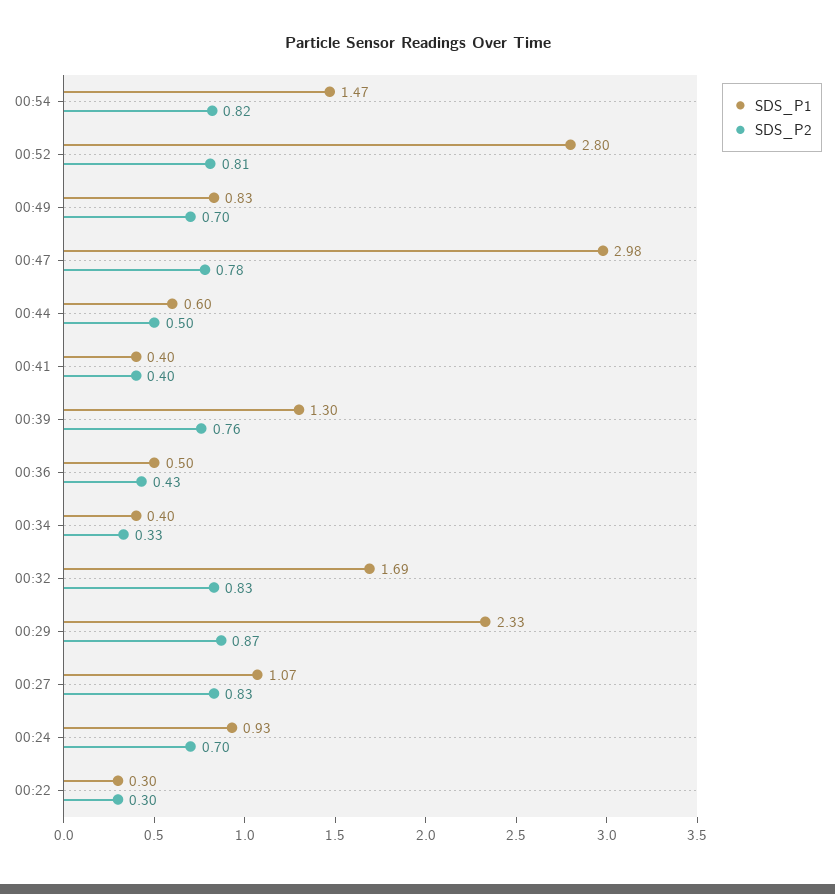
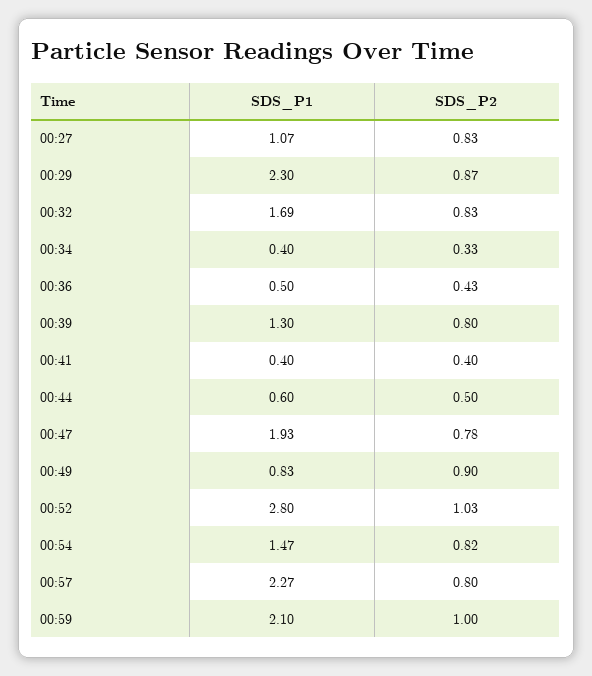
SDS_P2, 00:52: 0.81 -> 1.03
SDS_P2, 00:49: 0.7 -> 0.9
SDS_P1, 00:47: 2.98 -> 1.93
SDS_P2, 00:39: 0.76 -> 0.8
SDS_P1, 00:29: 2.33 -> 2.3
SDS_P1, 00:24: 0.93 -> none
SDS_P2, 00:24: 0.7 -> none
SDS_P1, 00:22: 0.3 -> none
SDS_P2, 00:22: 0.3 -> none
SDS_P1, 00:57: none -> 2.27
SDS_P2, 00:57: none -> 0.8
SDS_P1, 00:59: none -> 2.1
SDS_P2, 00:59: none -> 1

